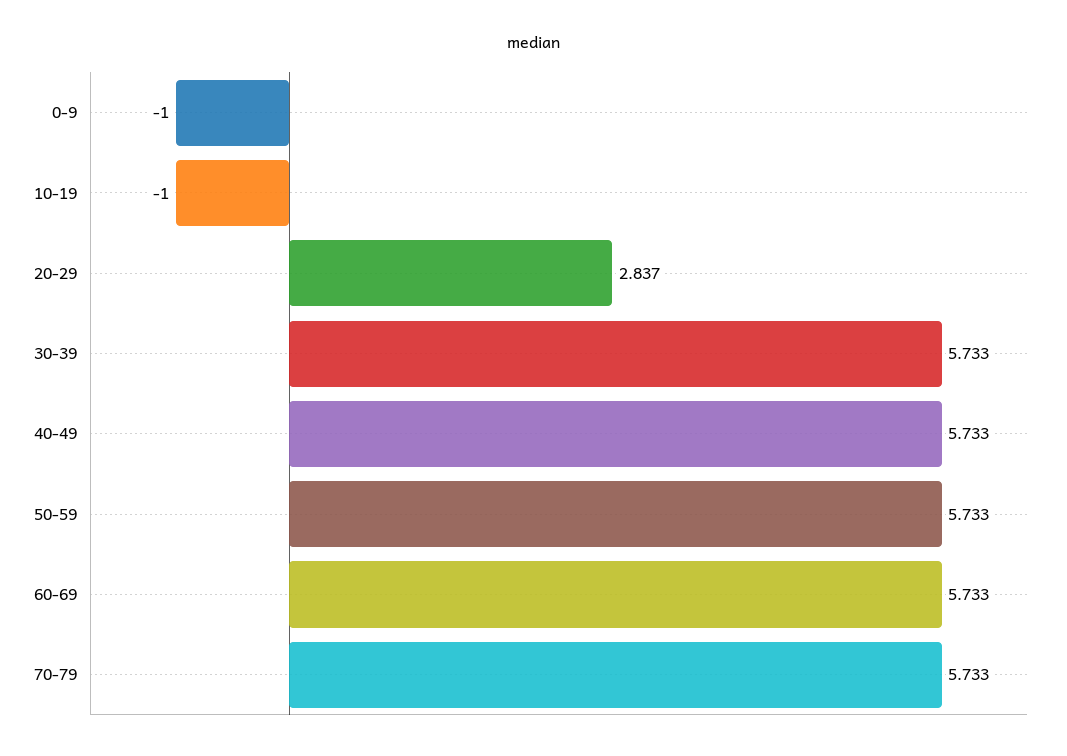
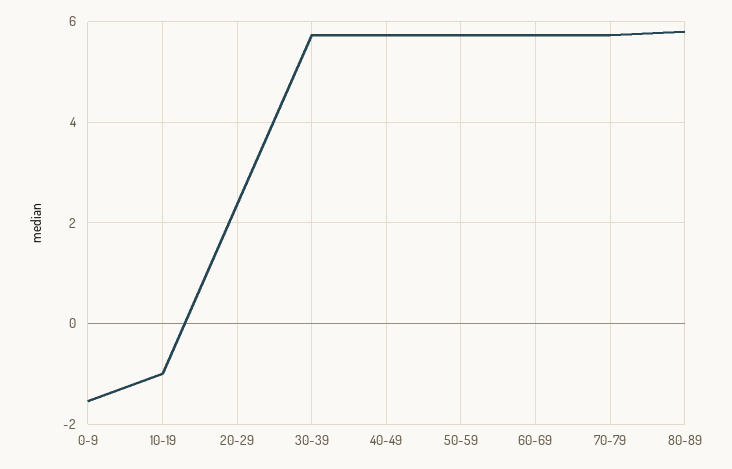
0-9: -1 -> -1.6
20-29: 2.837 -> 2.4
80-89: none -> 5.8

